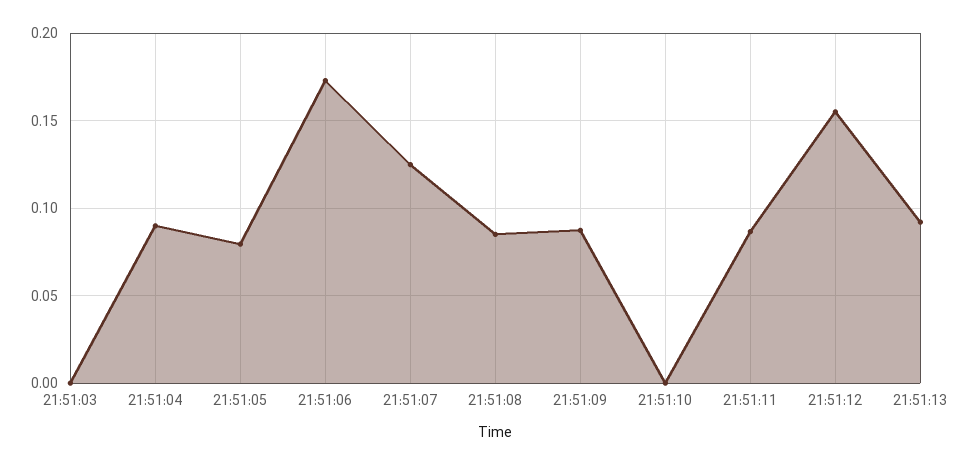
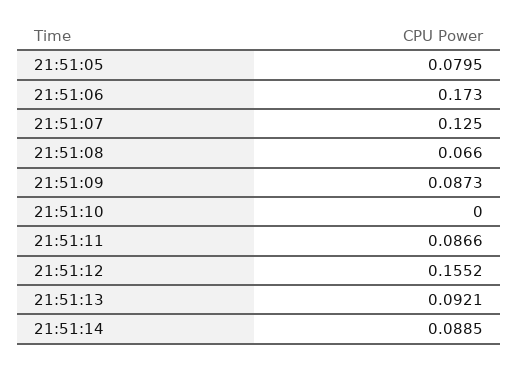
21:51:03: 0 -> none
21:51:04: 0.09 -> none
21:51:08: 0.085 -> 0.066
21:51:14: none -> 0.0885

